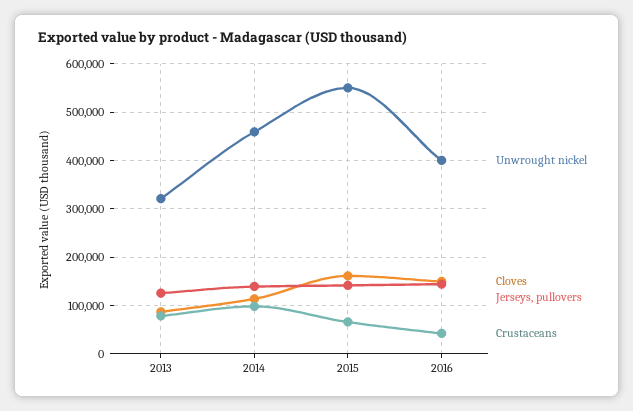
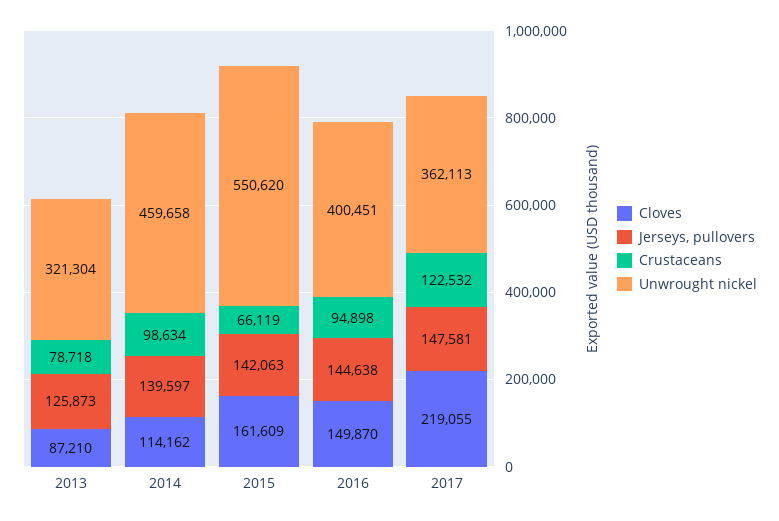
Crustaceans, 2016: 40000 -> 94898
Cloves, 2017: none -> 219055
Jerseys, pullovers, 2017: none -> 147581
Crustaceans, 2017: none -> 122532
Unwrought nickel, 2017: none -> 362113

